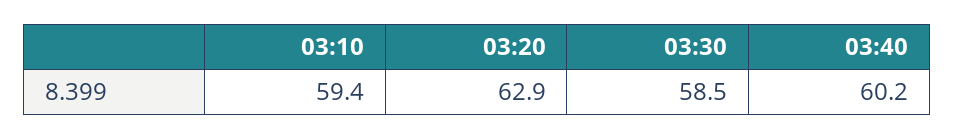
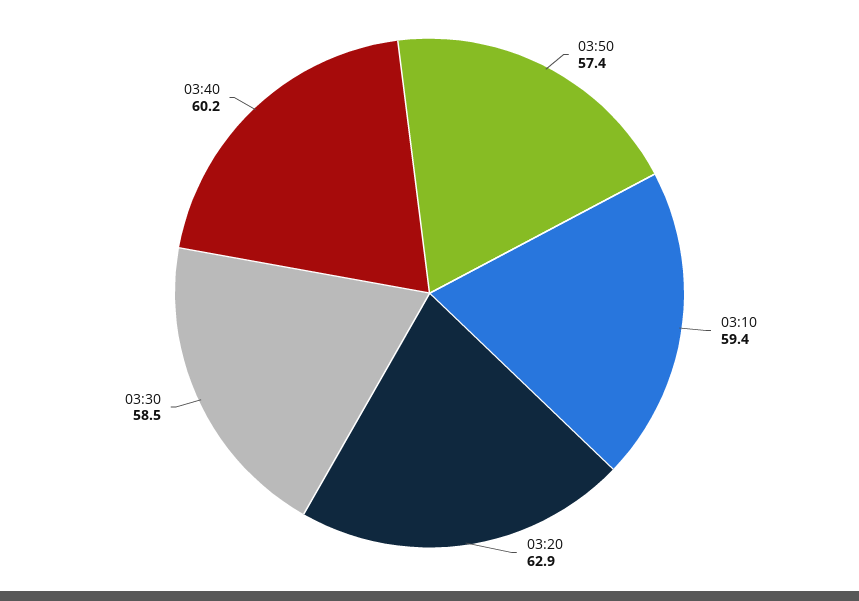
03:50: none -> 57.4

